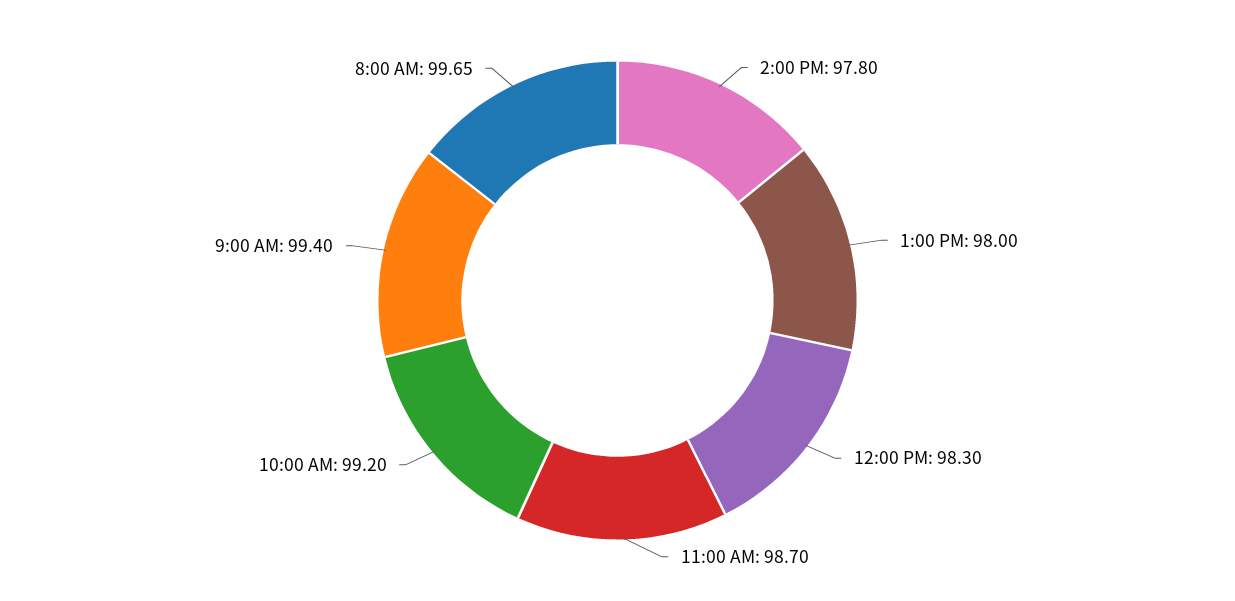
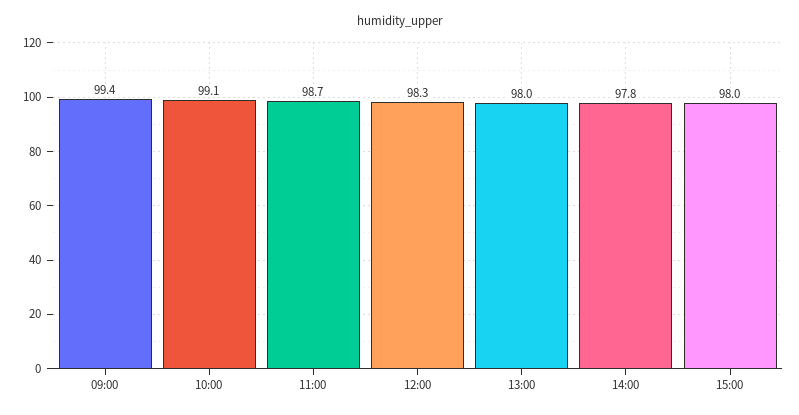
10:00 AM: 99.2 -> 99.1
8:00 AM: 99.65 -> none
15:00: none -> 98

